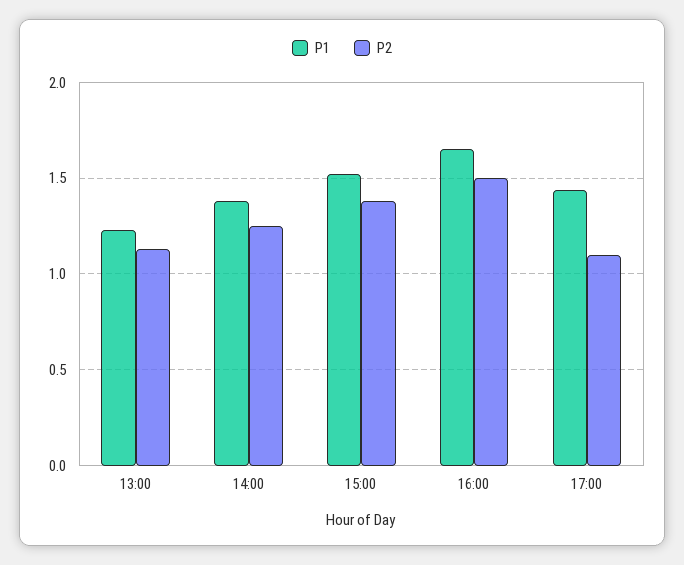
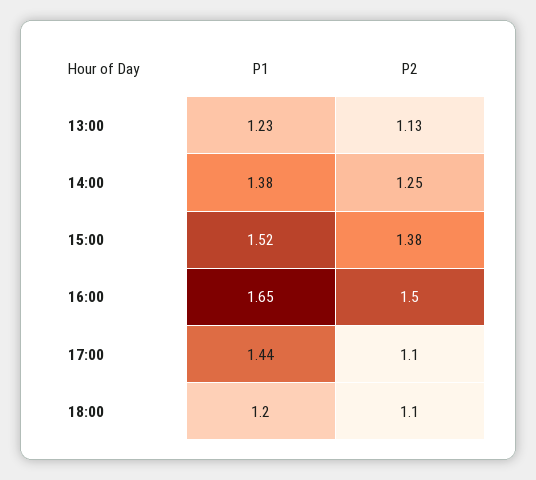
P1, 18:00: none -> 1.2
P2, 18:00: none -> 1.1

